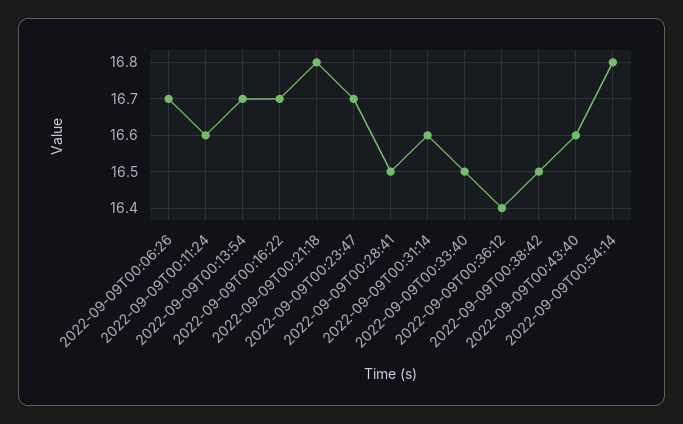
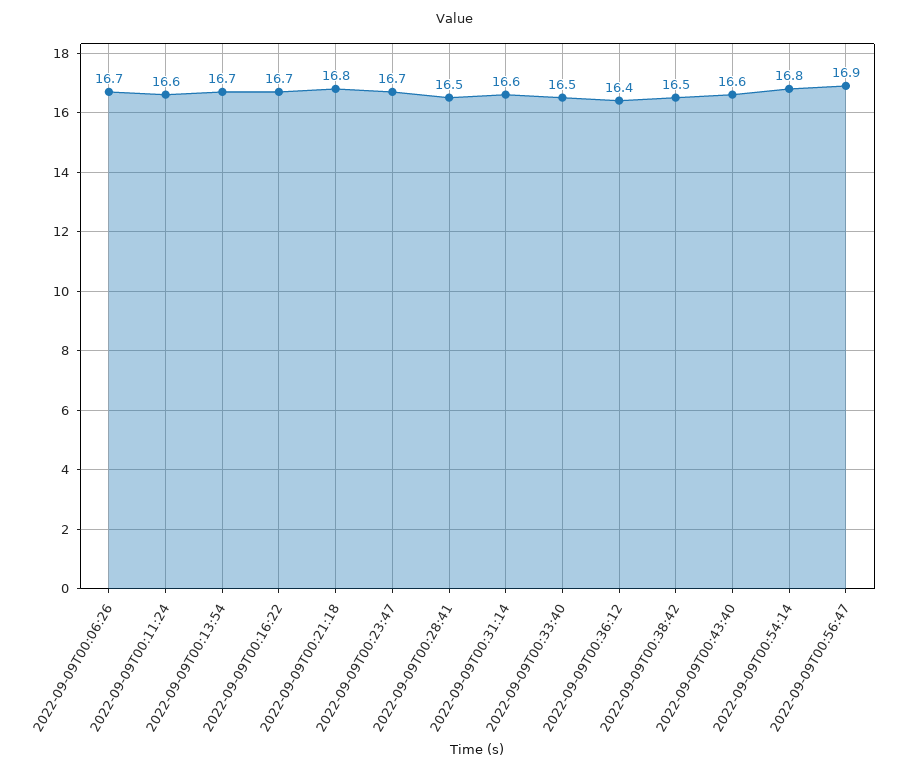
2022-09-09T00:56:47: none -> 16.9

